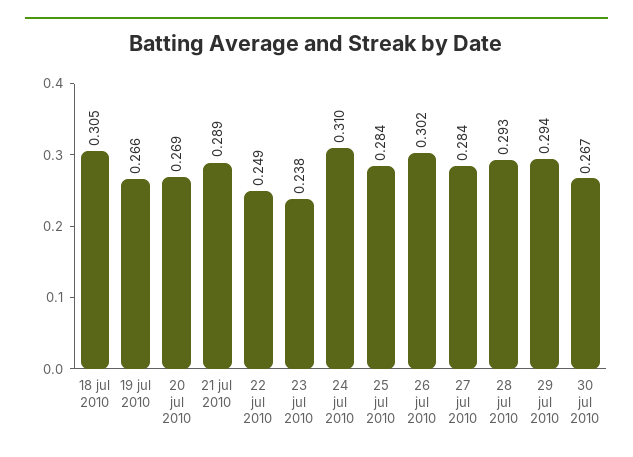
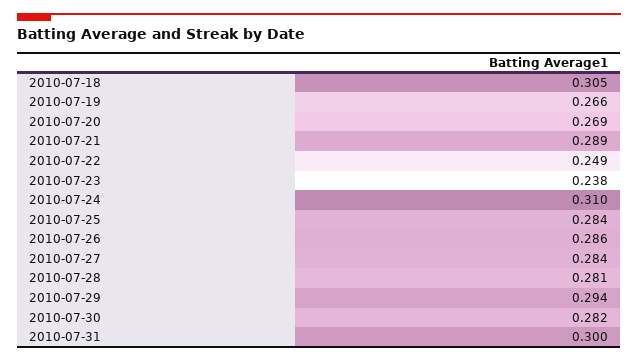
26 jul 2010: 0.302 -> 0.286
28 jul 2010: 0.293 -> 0.281
30 jul 2010: 0.267 -> 0.282
2010-07-31: none -> 0.3

